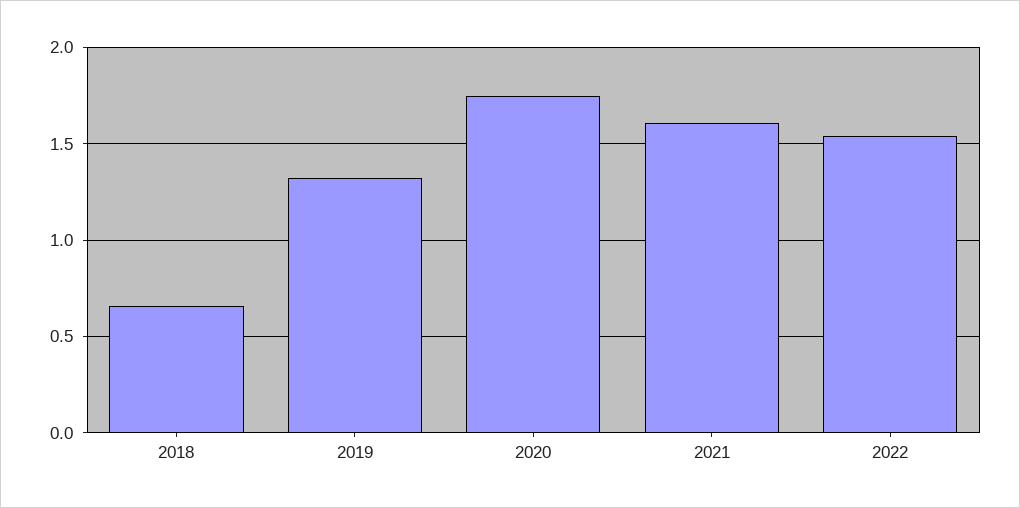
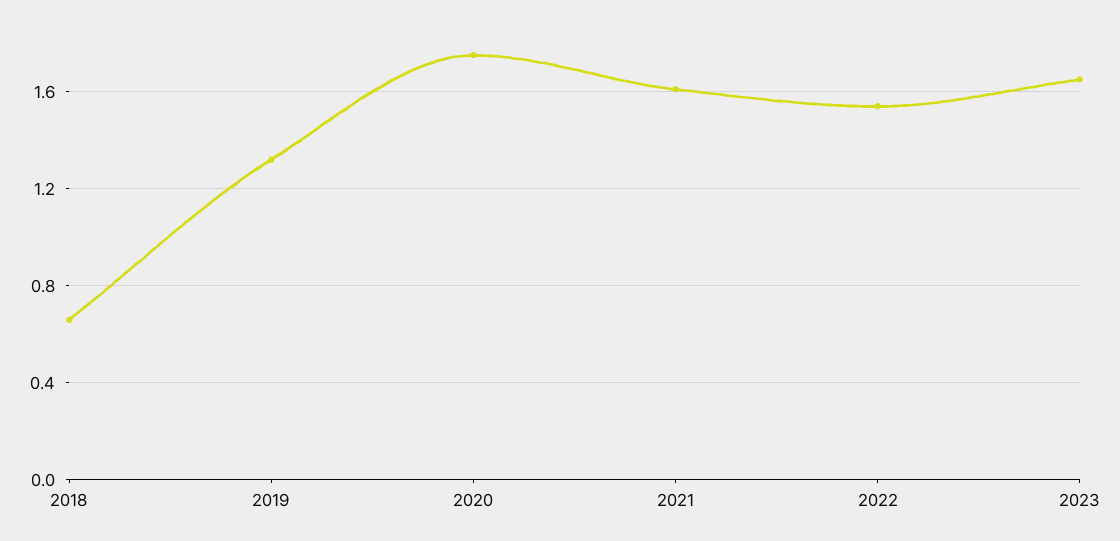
2023: none -> 1.65

